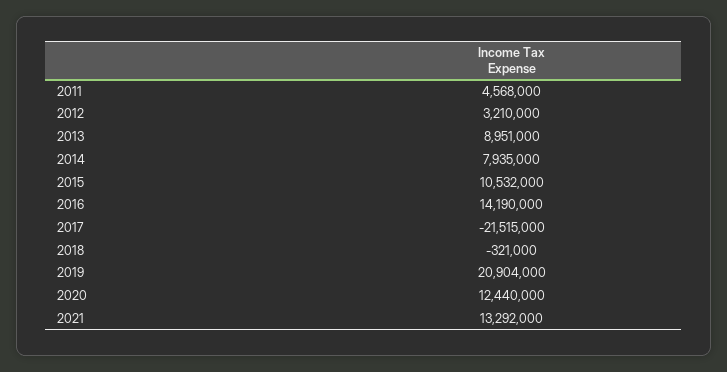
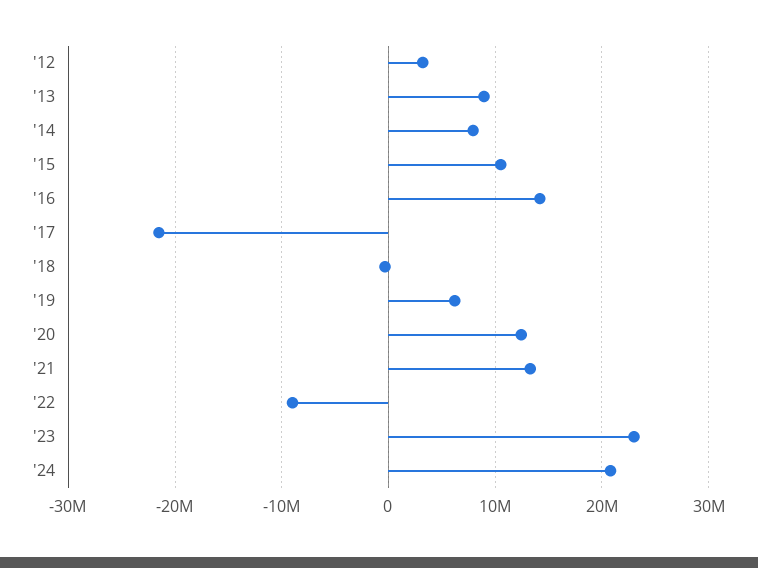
2011: 4568000 -> none
2019: 20904000 -> 6000000
'22: none -> -9000000
'23: none -> 23000000
'24: none -> 21000000

